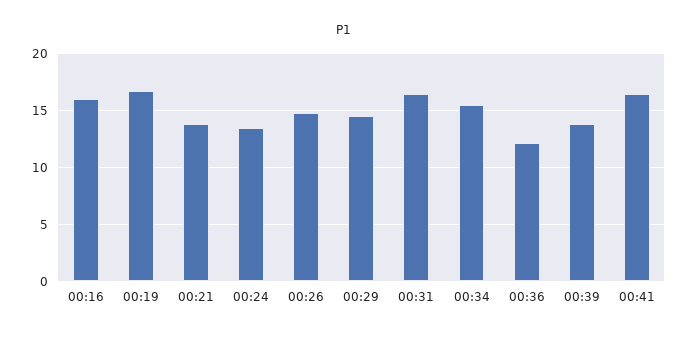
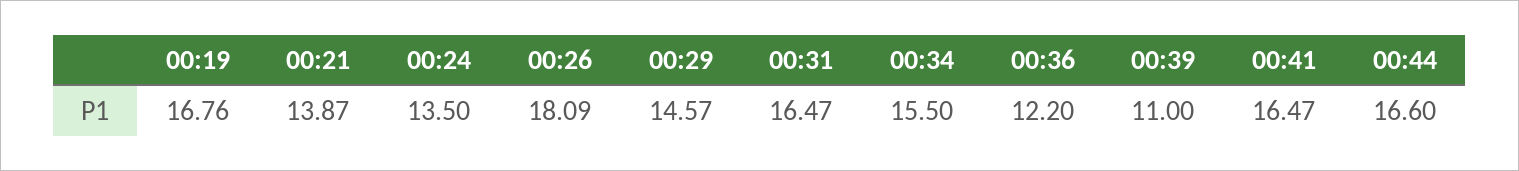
00:16: 16 -> none
00:26: 15 -> 18.09
00:39: 14 -> 11
00:44: none -> 16.6

